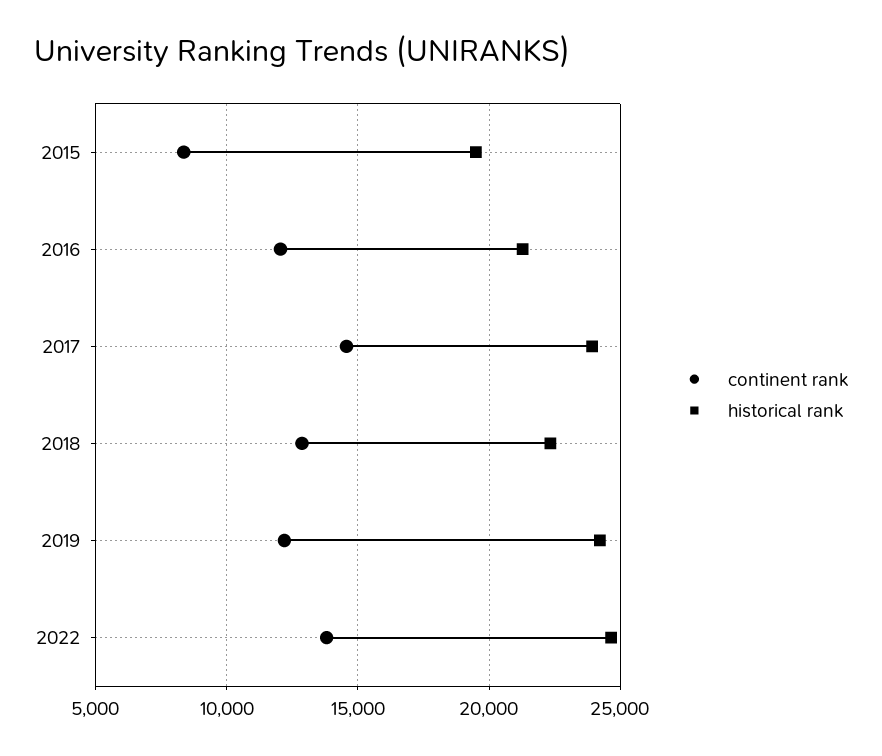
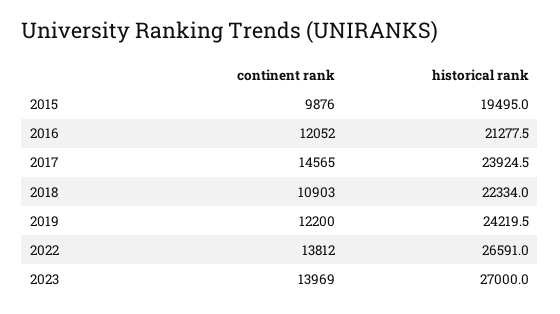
continent rank, 2015: 8500 -> 9876
continent rank, 2018: 13000 -> 10903
historical rank, 2022: 24500 -> 26591
continent rank, 2023: none -> 13969
historical rank, 2023: none -> 27000

